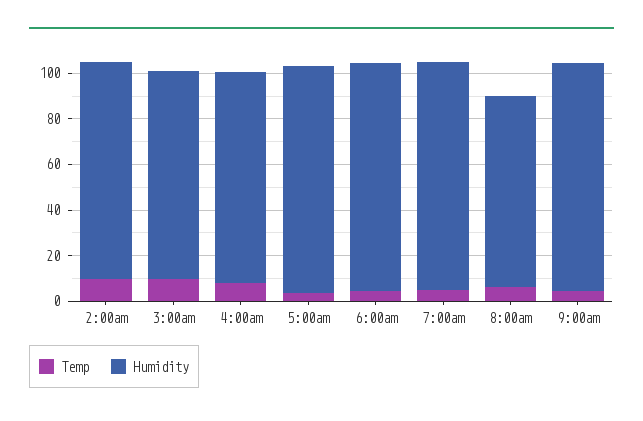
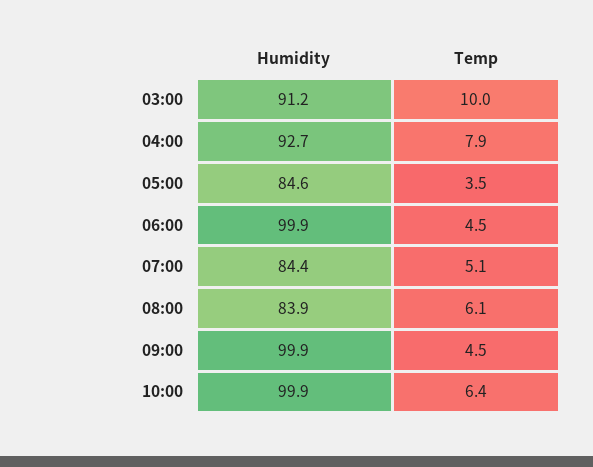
Temp, 2:00am: 10 -> none
Humidity, 2:00am: 95 -> none
Humidity, 5:00am: 100 -> 84.6
Humidity, 7:00am: 100 -> 84.4
Humidity, 10:00: none -> 99.9
Temp, 10:00: none -> 6.4

